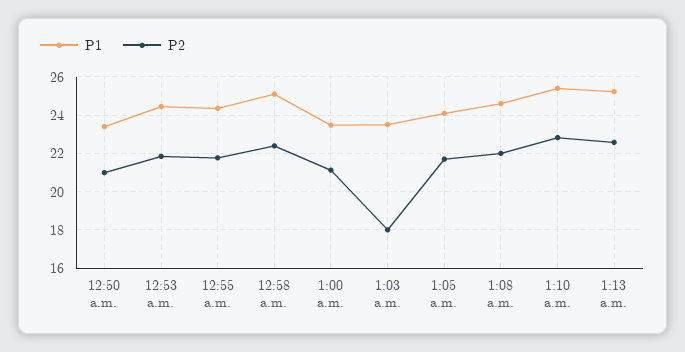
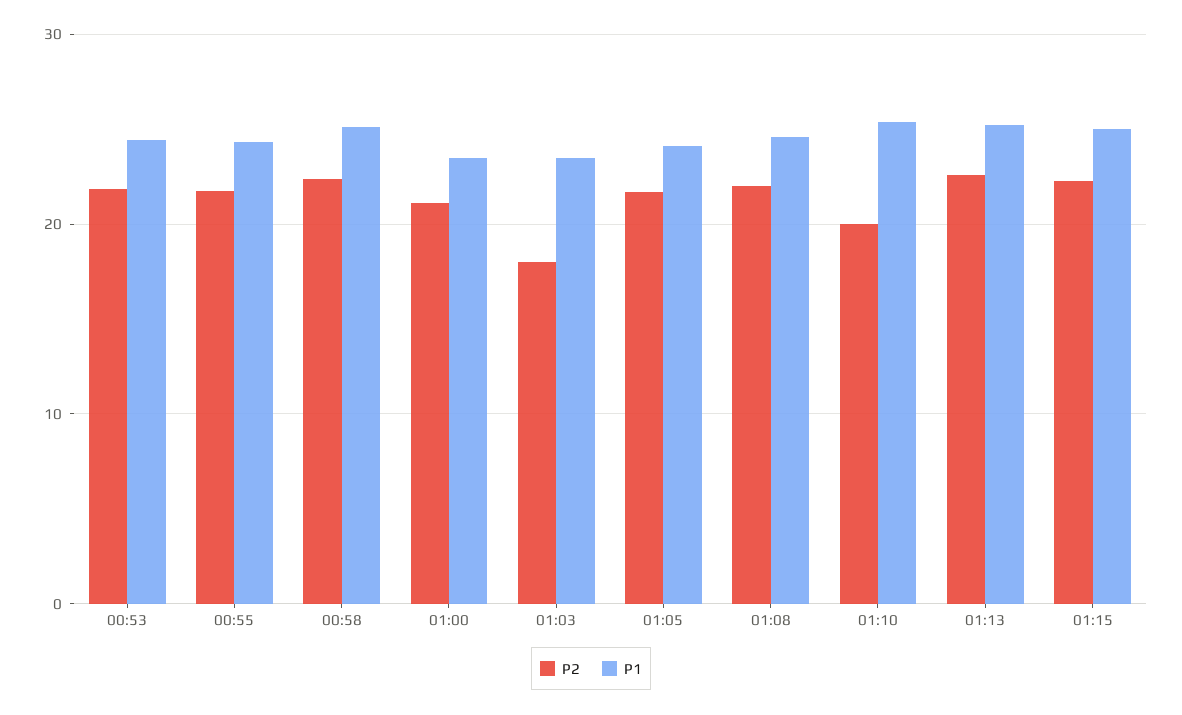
P1, 12:50 a.m.: 23.5 -> none
P2, 12:50 a.m.: 21 -> none
P2, 1:10 a.m.: 23 -> 20
P2, 01:15: none -> 22
P1, 01:15: none -> 25

